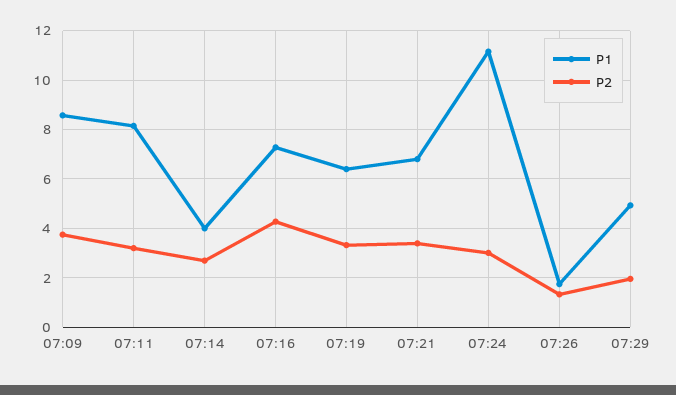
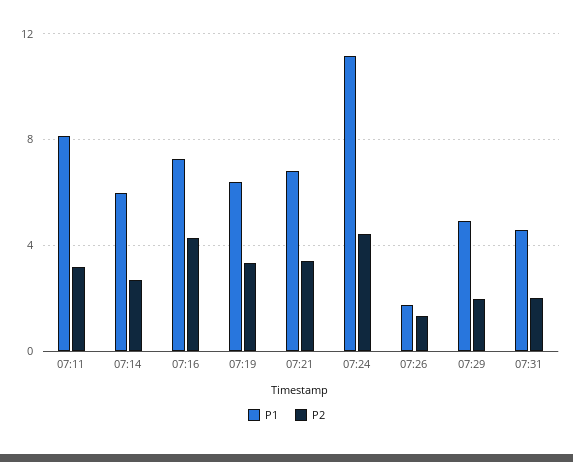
P1, 07:09: 8.5 -> none
P2, 07:09: 3.75 -> none
P1, 07:14: 4 -> 6
P2, 07:24: 3 -> 4.5
P1, 07:31: none -> 4.5
P2, 07:31: none -> 2

